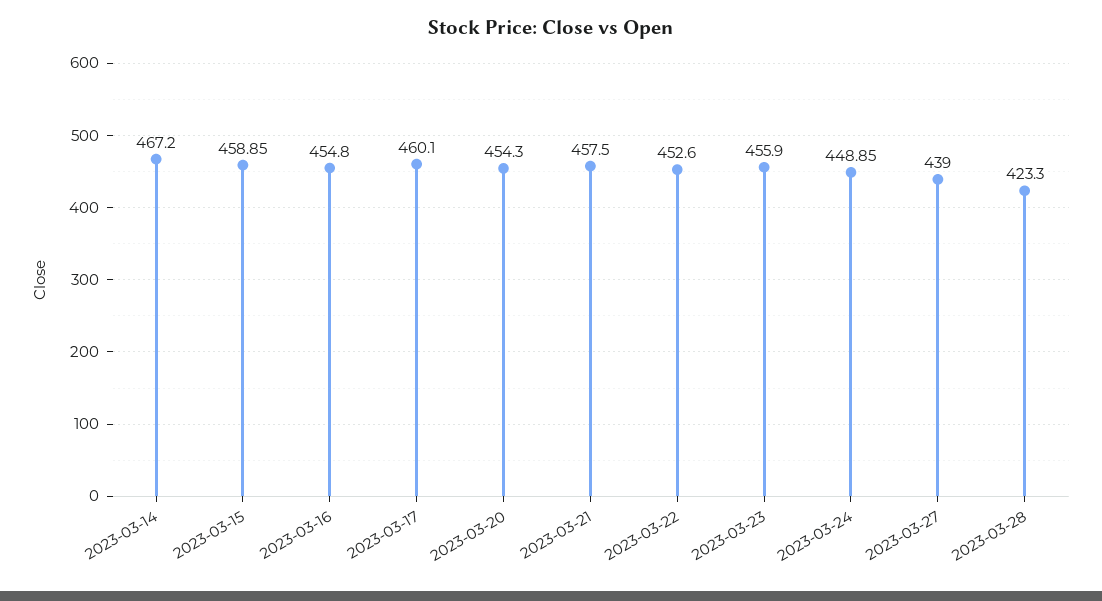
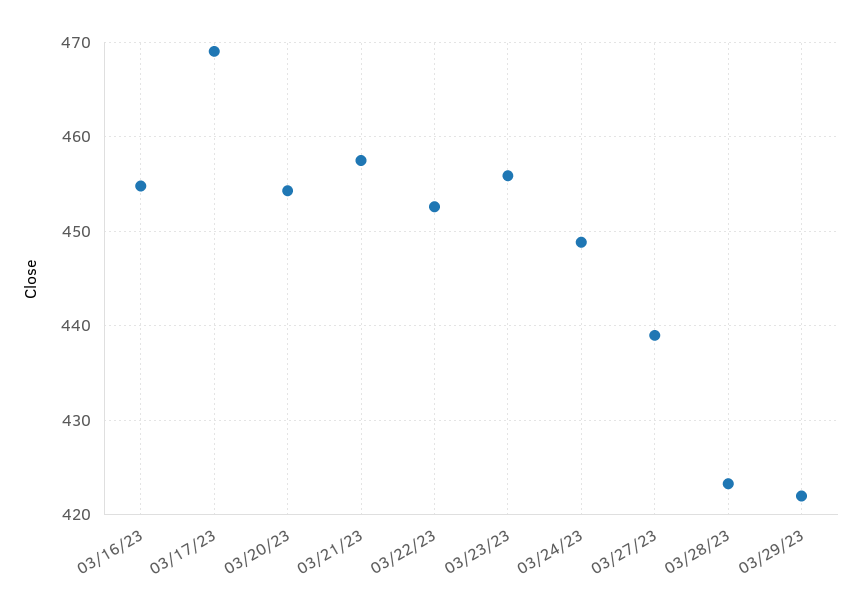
2023-03-14: 467.2 -> none
2023-03-15: 458.85 -> none
2023-03-17: 460.1 -> 469
03/29/23: none -> 422

